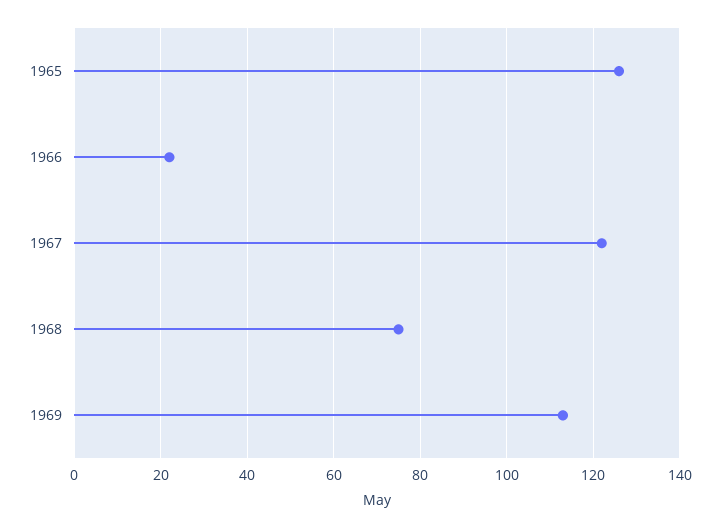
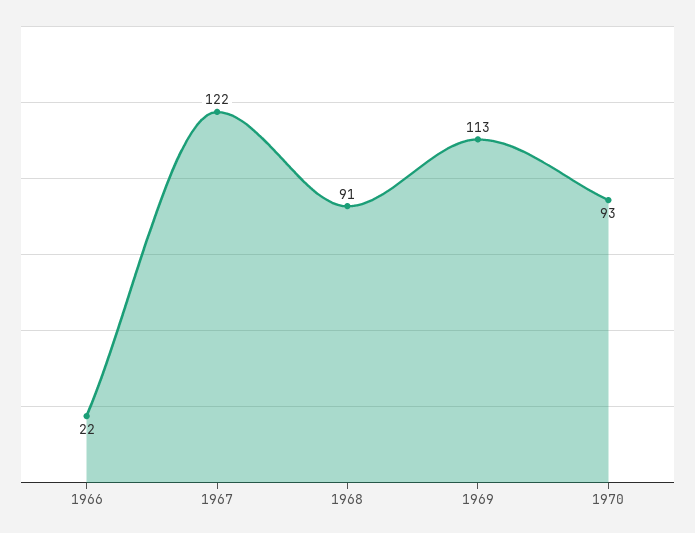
1965: 125 -> none
1968: 75 -> 91
1970: none -> 93

